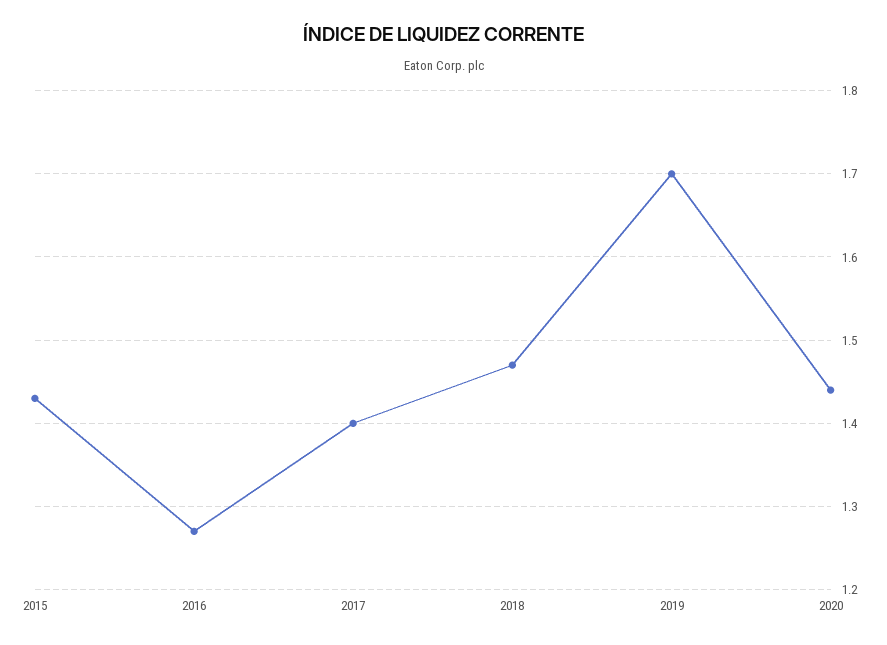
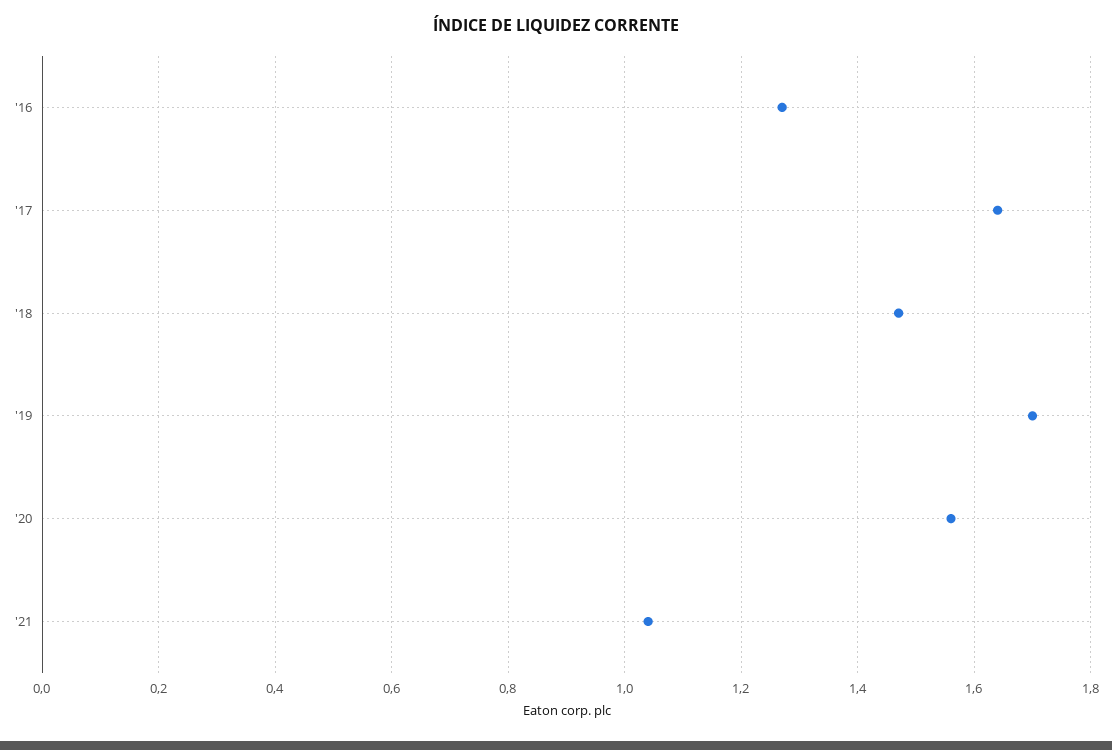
2015: 1.43 -> none
2017: 1.4 -> 1.65
2020: 1.44 -> 1.55
'21: none -> 1.05

